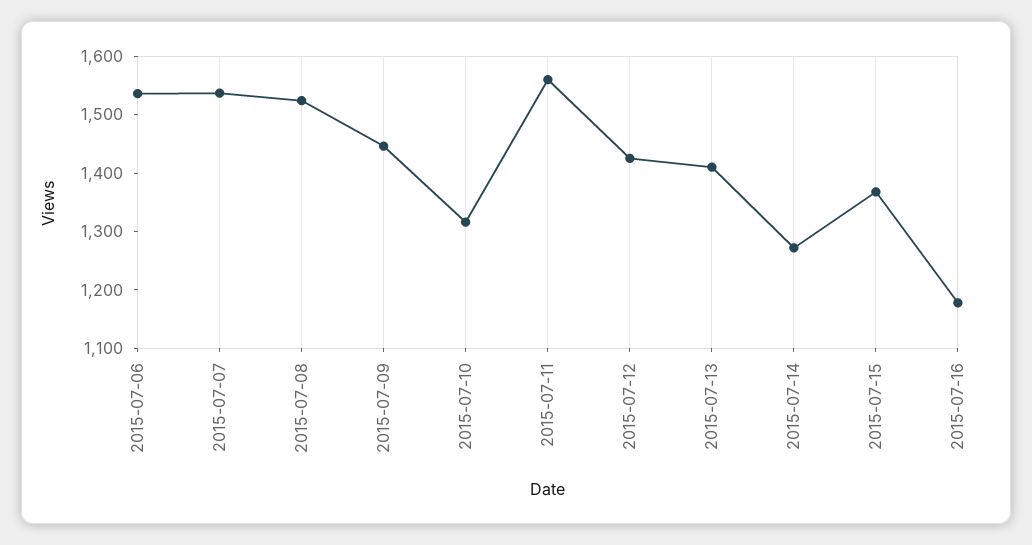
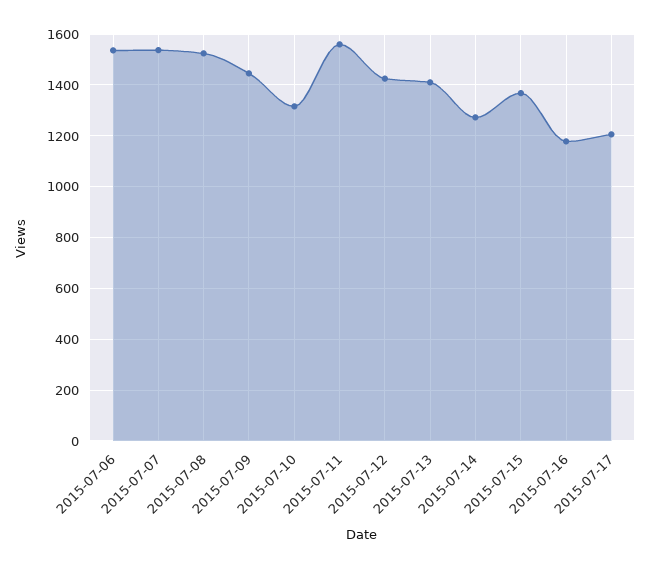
2015-07-17: none -> 1200

